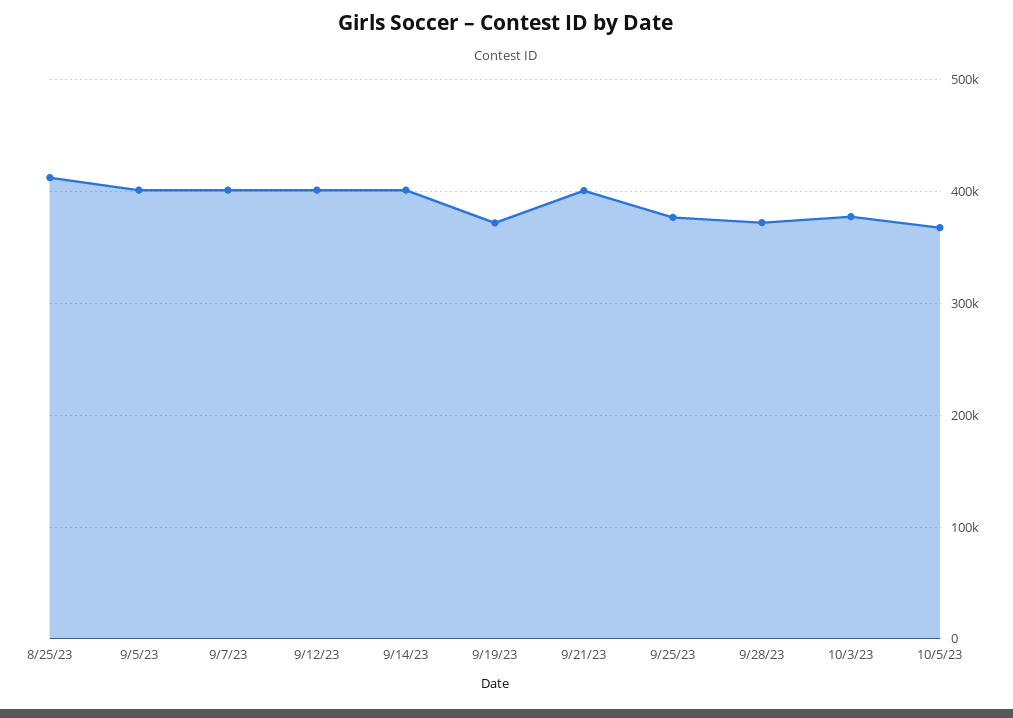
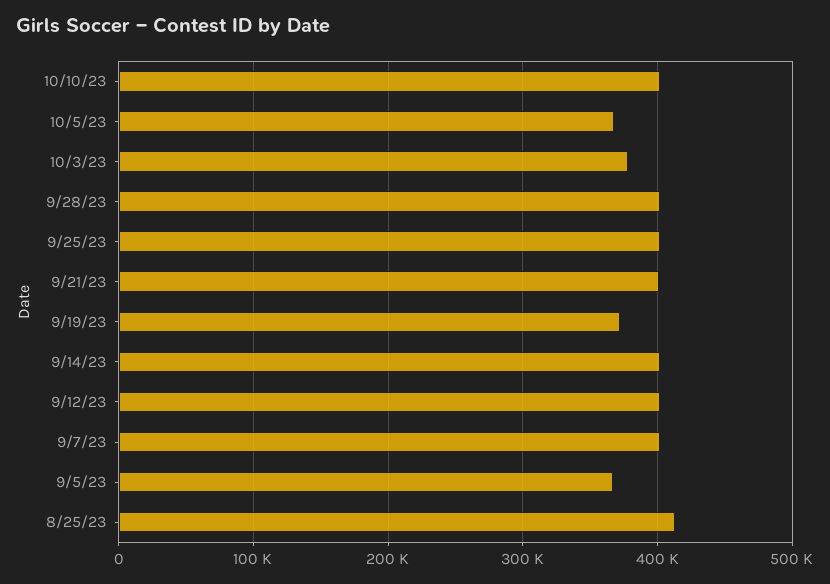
9/5/23: 400000 -> 370000
9/25/23: 380000 -> 400000
9/28/23: 370000 -> 400000
10/10/23: none -> 400000

